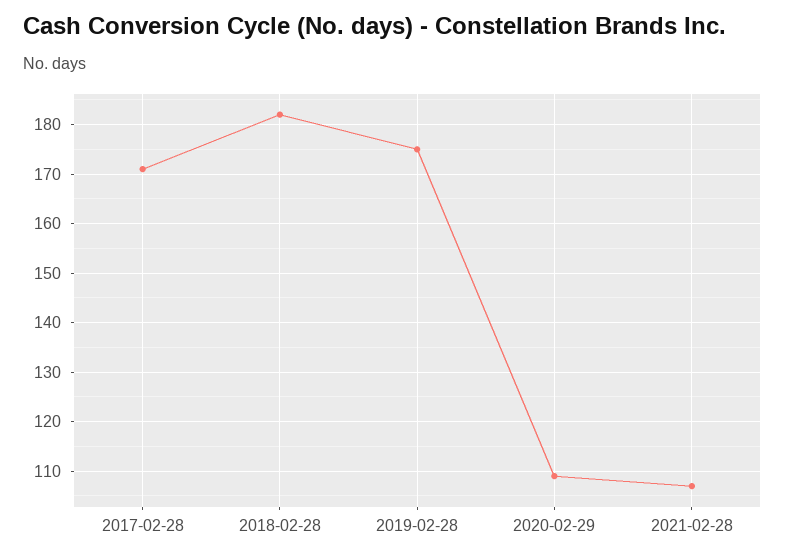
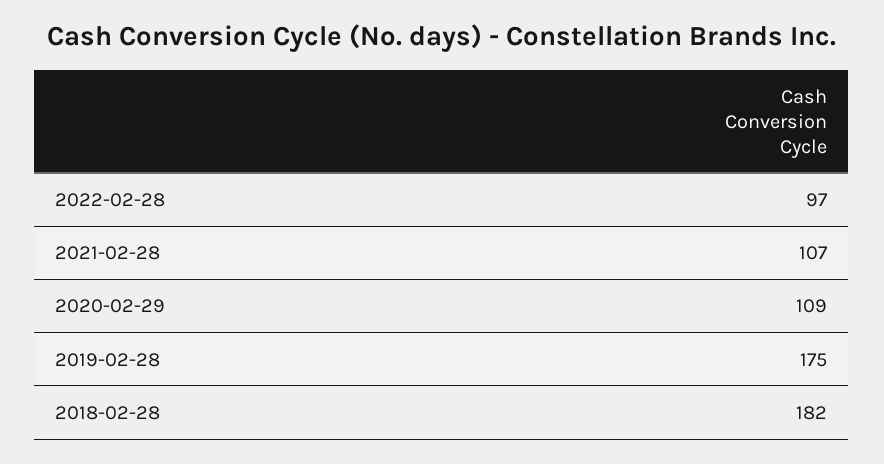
2017-02-28: 170 -> none
2022-02-28: none -> 97

